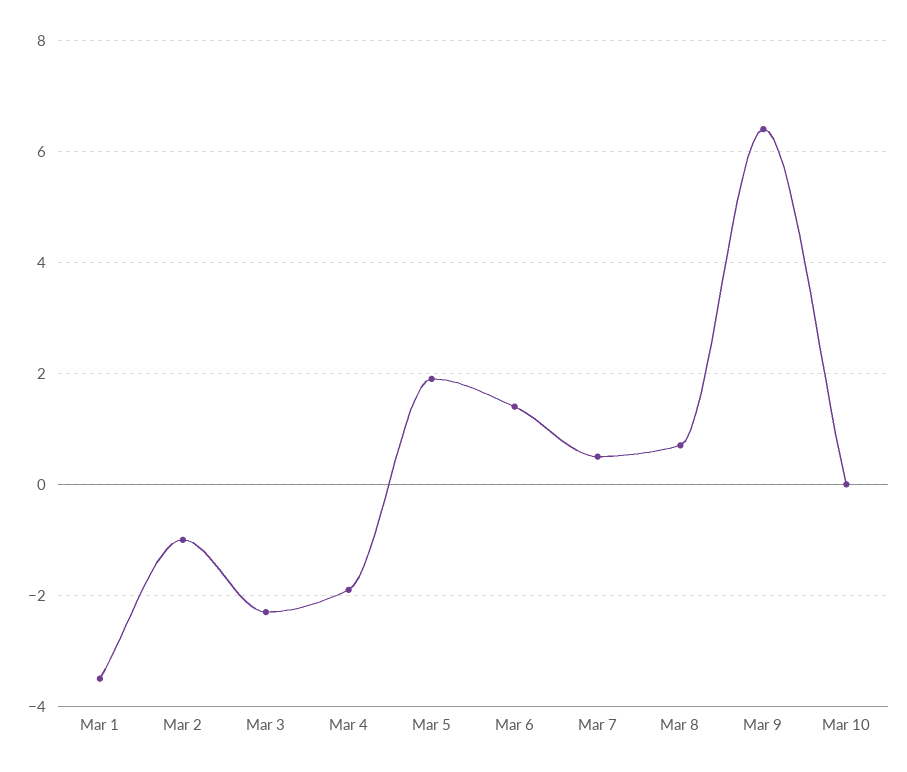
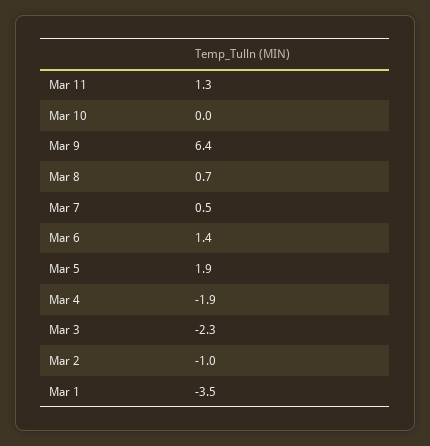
Mar 11: none -> 1.3

